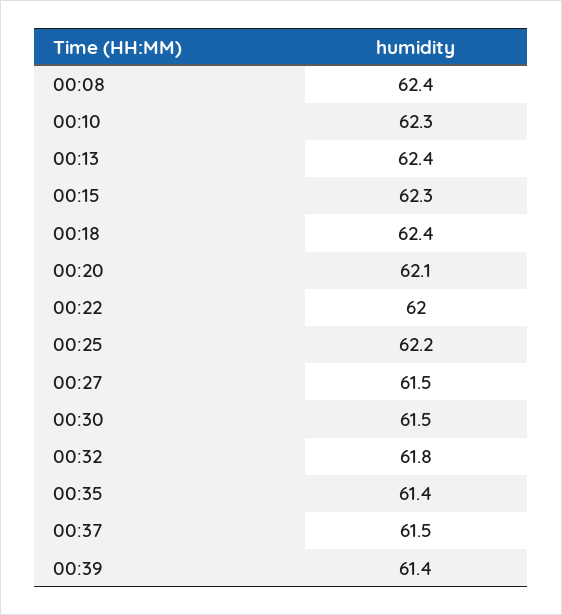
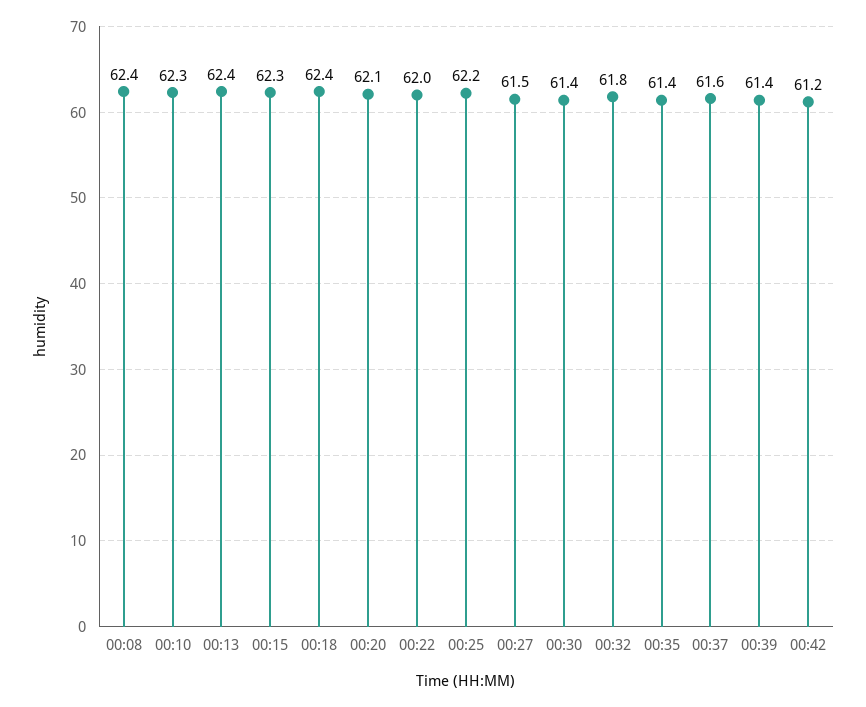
00:30: 61.5 -> 61.4
00:37: 61.5 -> 61.6
00:42: none -> 61.2

